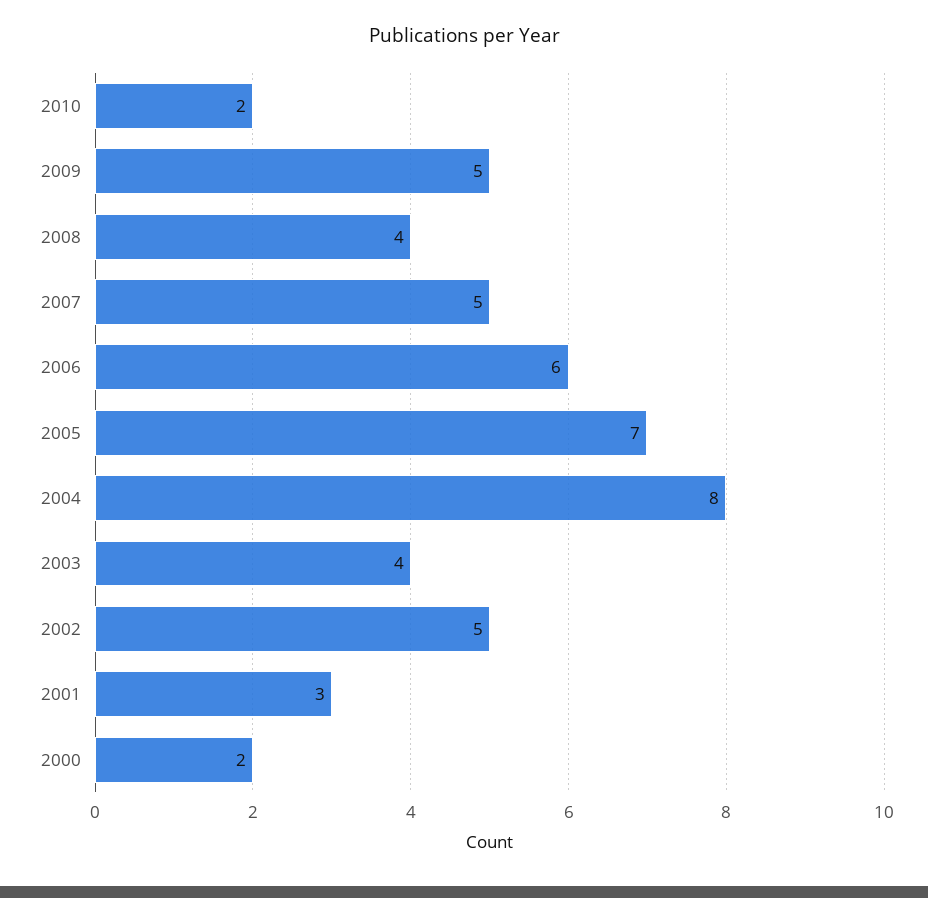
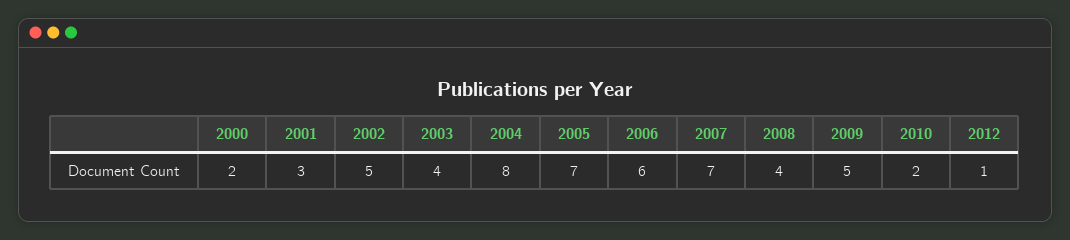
2007: 5 -> 7
2012: none -> 1

